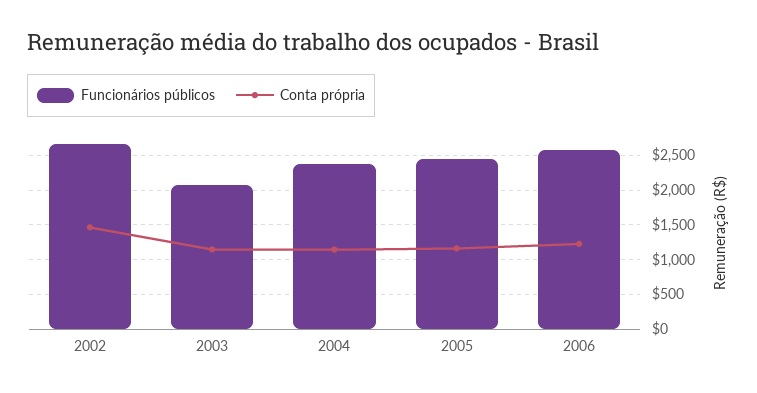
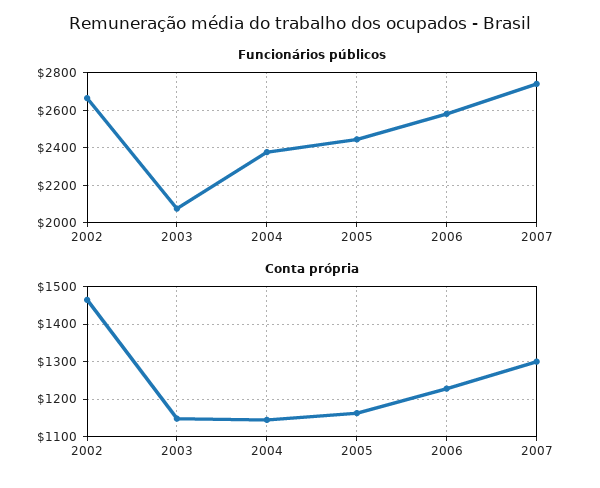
Funcionários públicos, 2007: none -> 2750
Conta própria, 2007: none -> 1300

